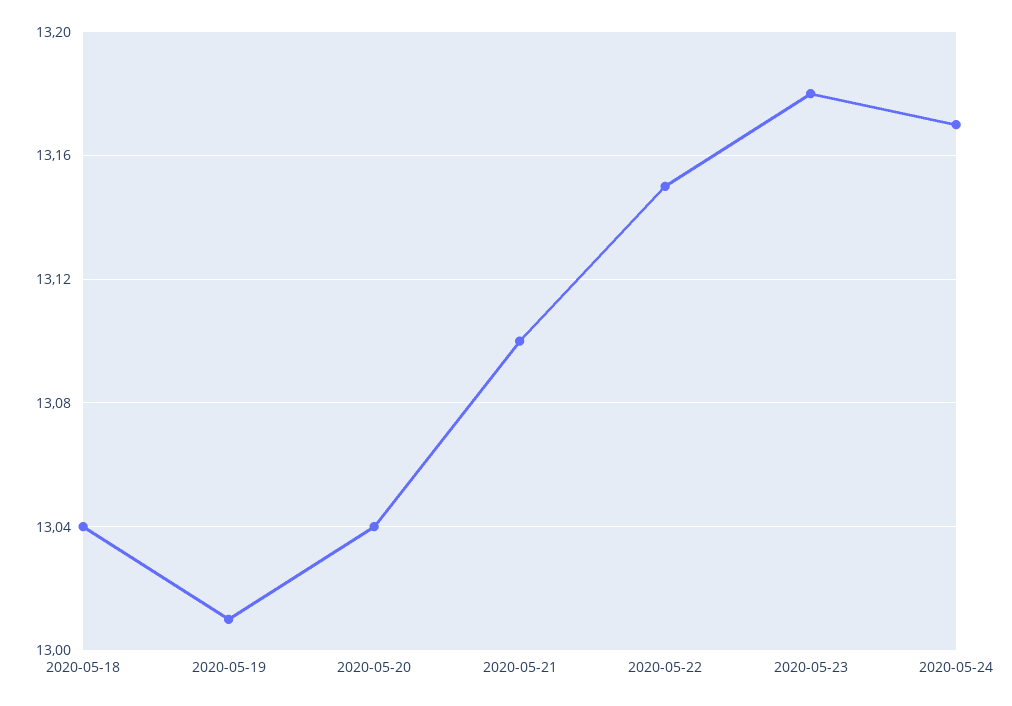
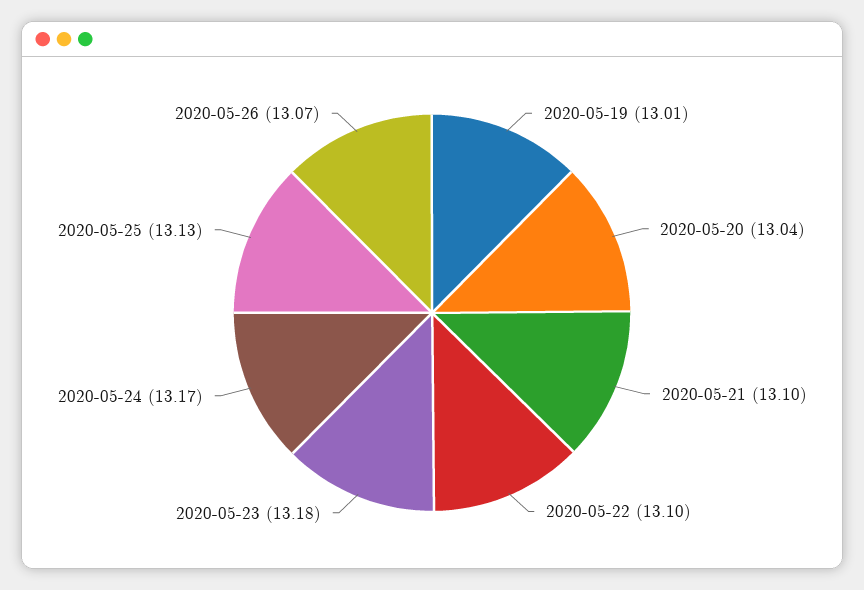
2020-05-18: 13.04 -> none
2020-05-22: 13.15 -> 13.1
2020-05-25: none -> 13.13
2020-05-26: none -> 13.07

